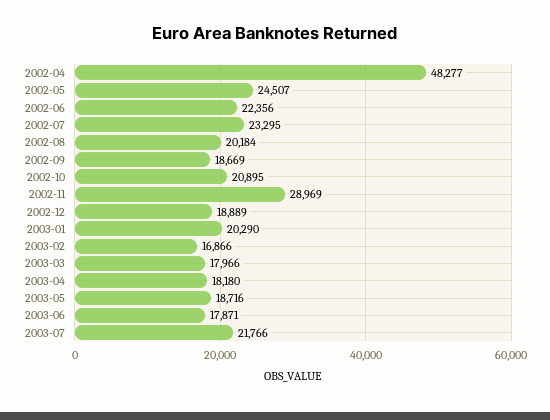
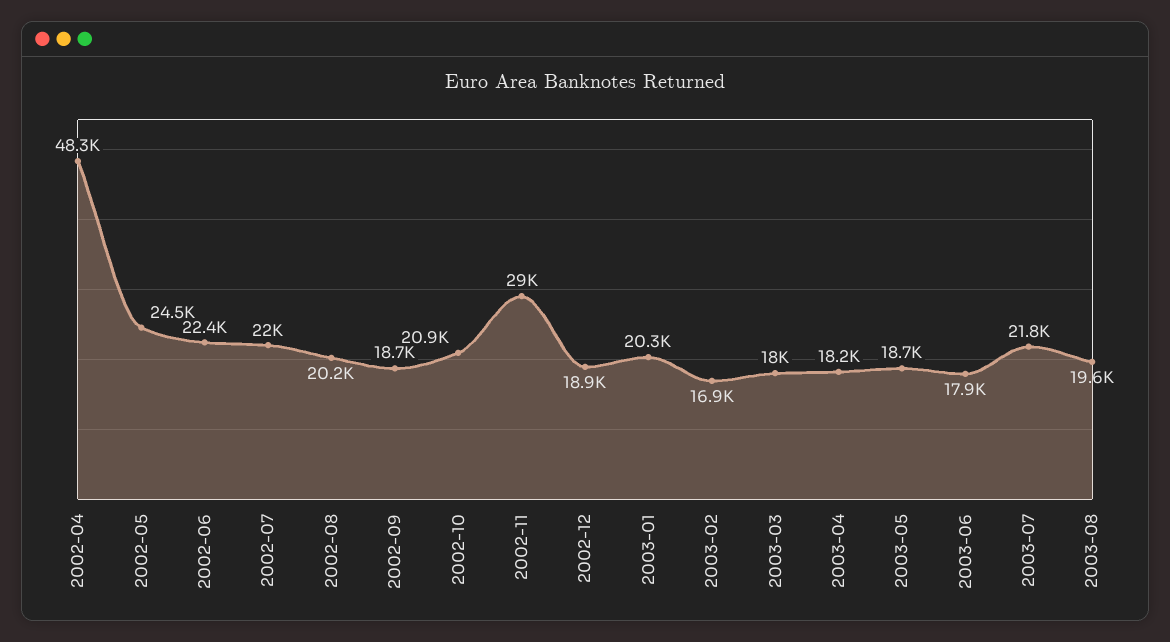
2002-07: 23295 -> 22000
2003-08: none -> 19600

